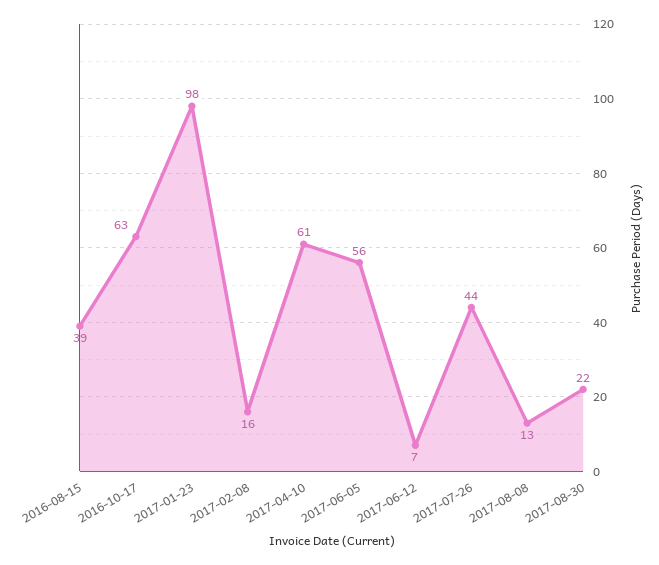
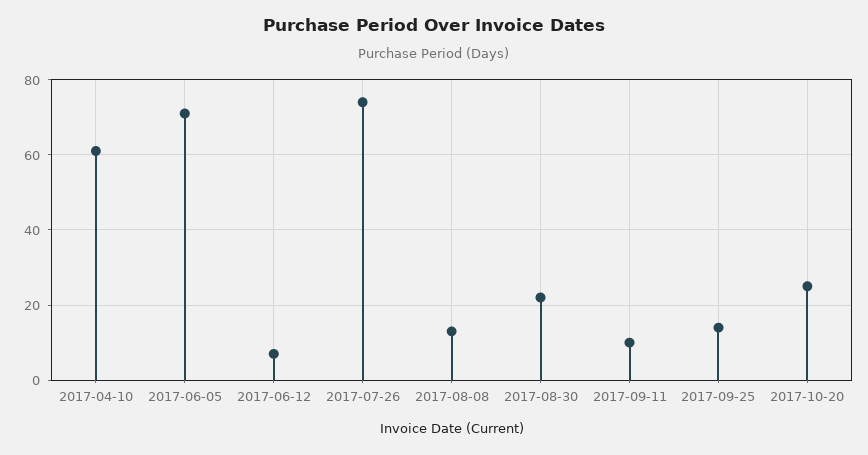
2016-08-15: 39 -> none
2016-10-17: 63 -> none
2017-01-23: 98 -> none
2017-02-08: 16 -> none
2017-06-05: 56 -> 70
2017-07-26: 44 -> 75
2017-09-11: none -> 10
2017-09-25: none -> 15
2017-10-20: none -> 25

